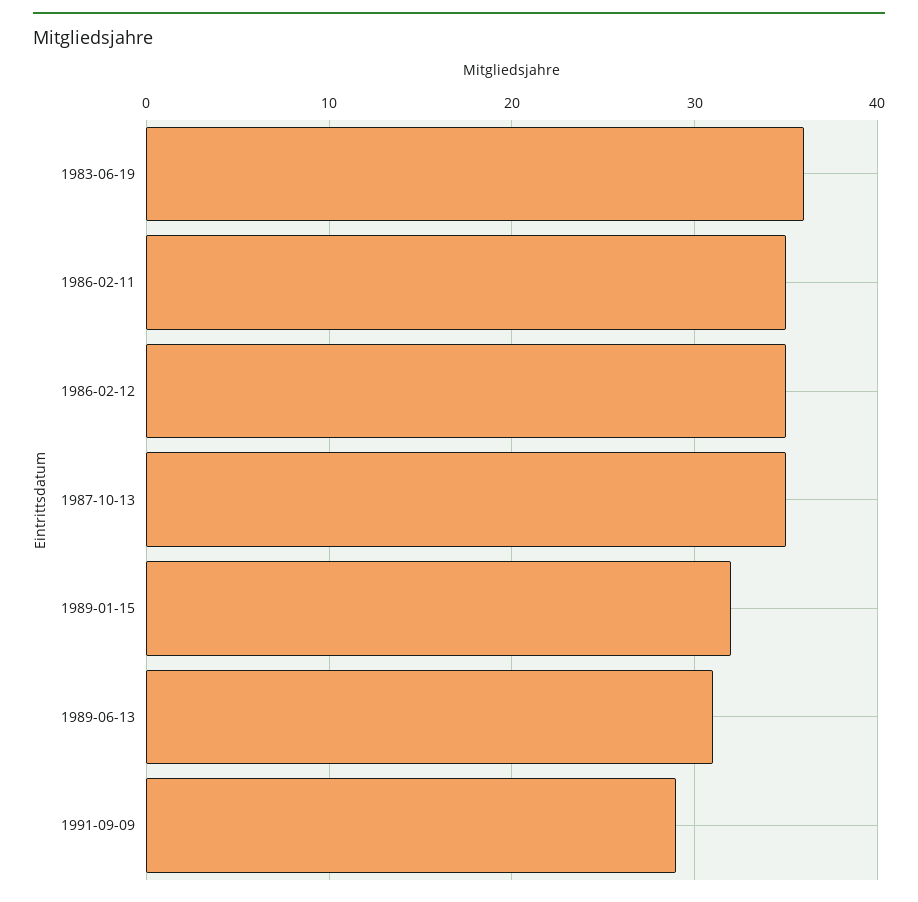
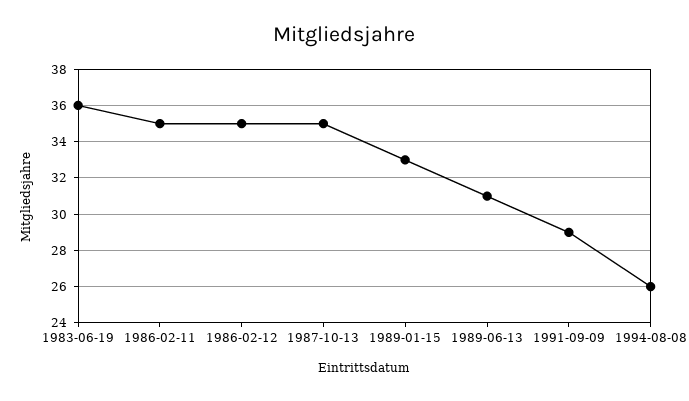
1989-01-15: 32 -> 33
1994-08-08: none -> 26

